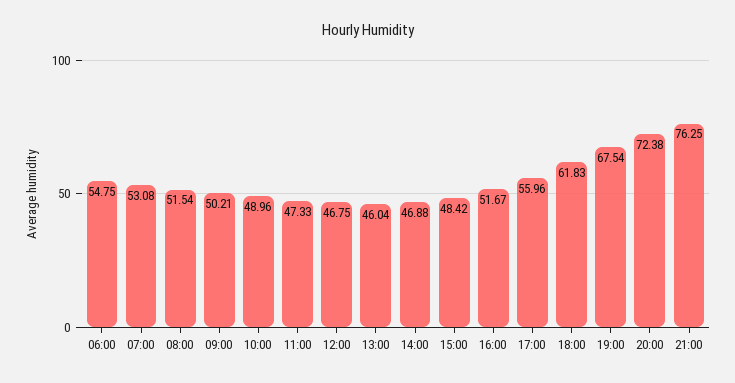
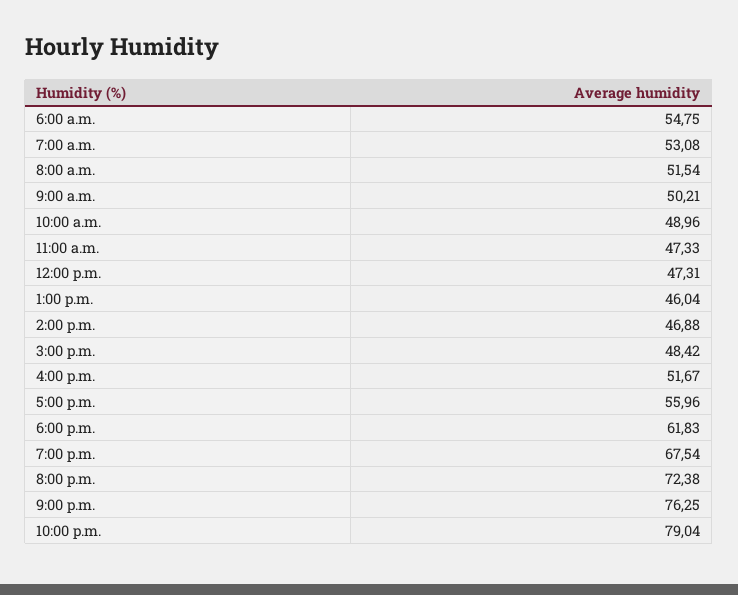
12:00: 46.75 -> 47.31
10:00 p.m.: none -> 79.04

